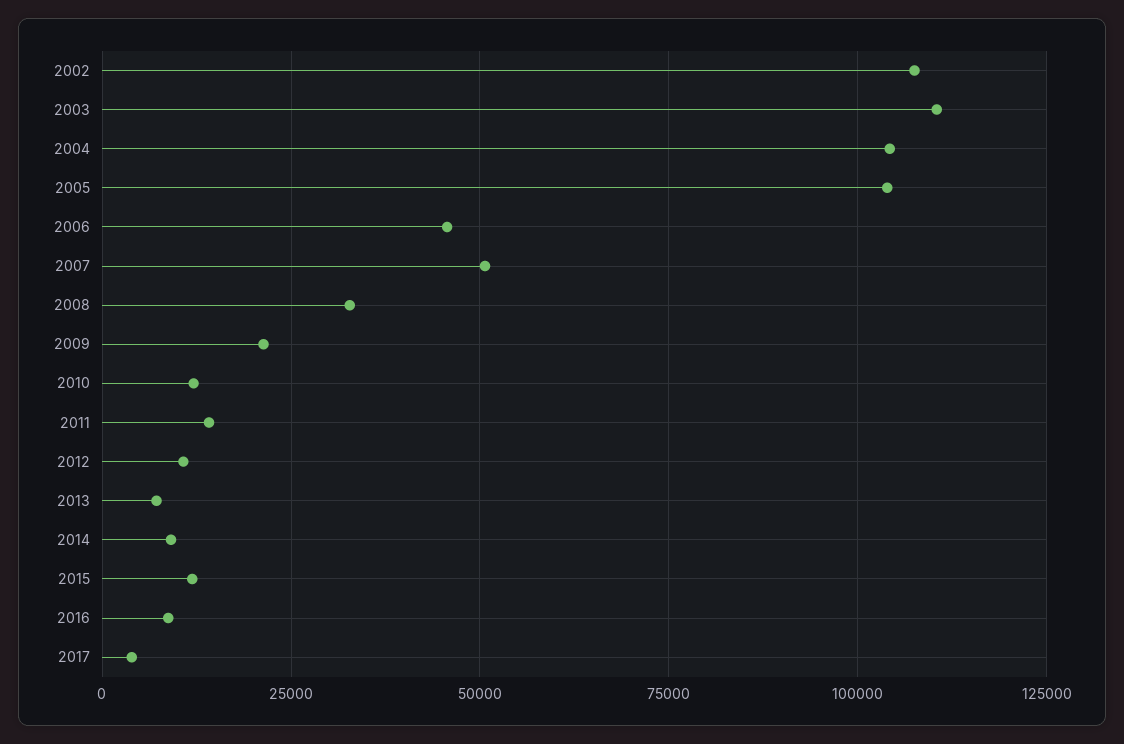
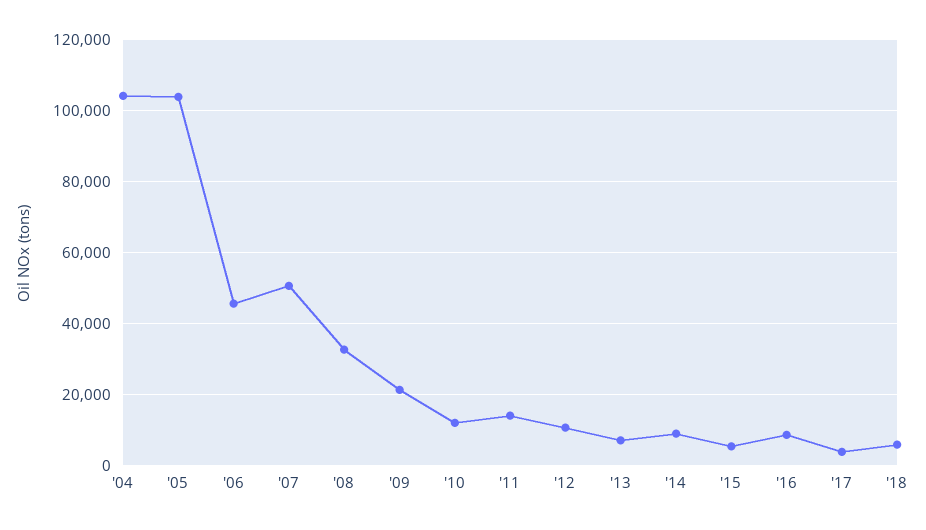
2002: 107500 -> none
2003: 110000 -> none
2015: 12500 -> 6000
'18: none -> 6000

